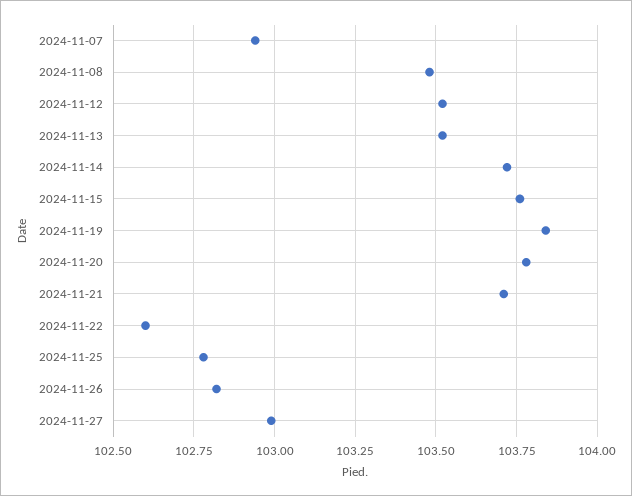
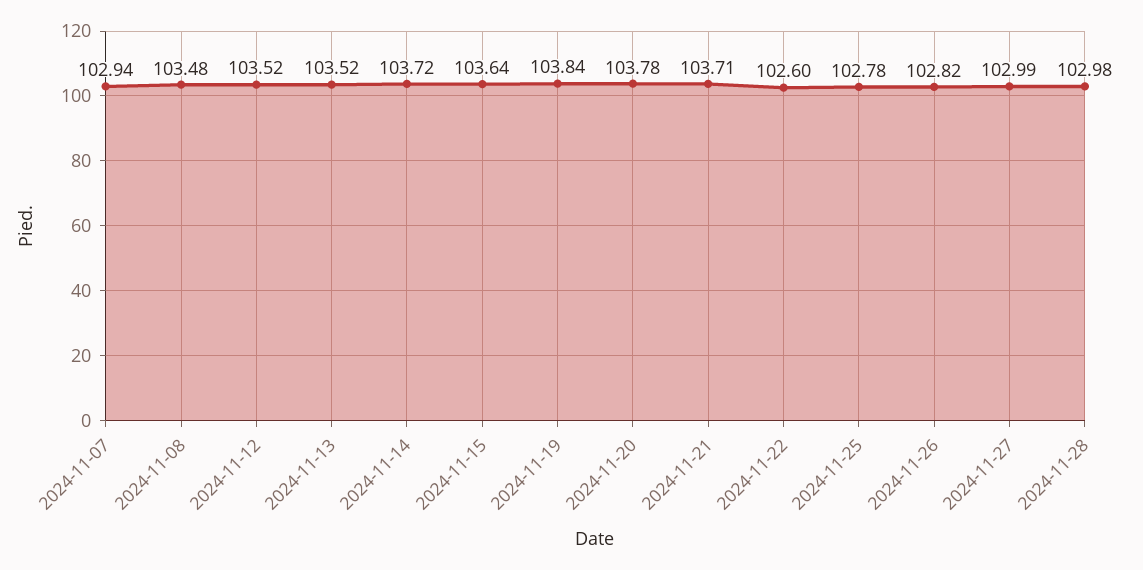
2024-11-15: 103.75 -> 103.64
2024-11-28: none -> 102.98

